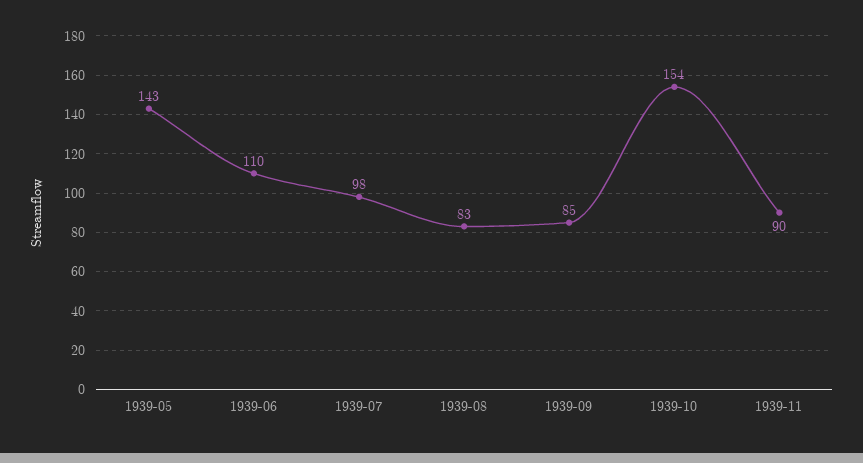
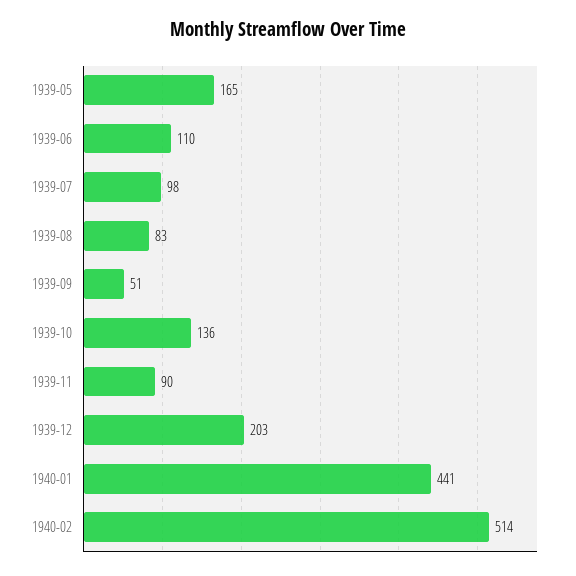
1939-05: 143 -> 165
1939-09: 85 -> 51
1939-10: 154 -> 136
1939-12: none -> 203
1940-01: none -> 441
1940-02: none -> 514

